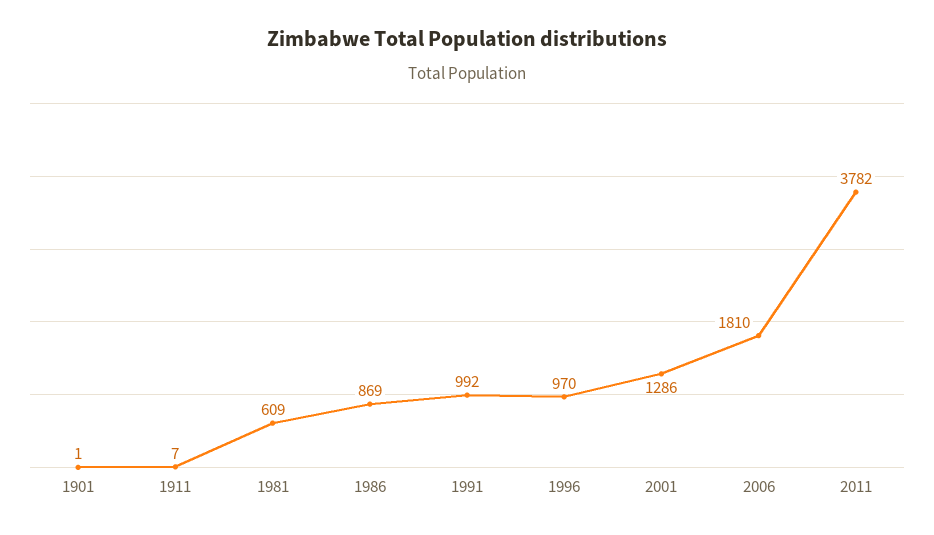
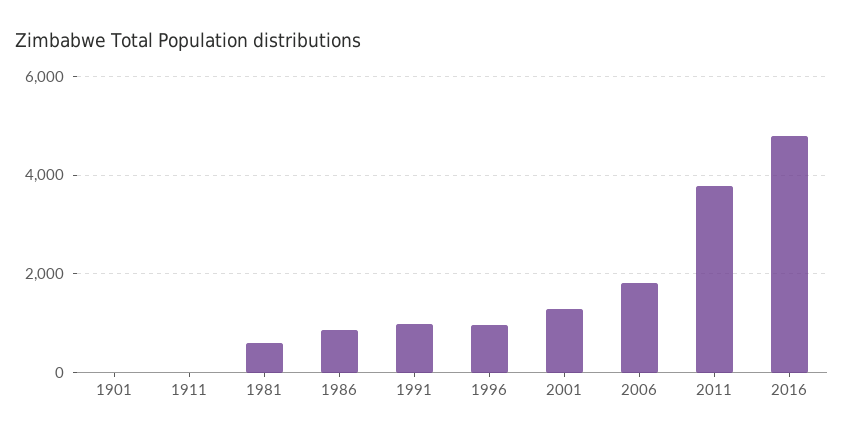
2016: none -> 4800

